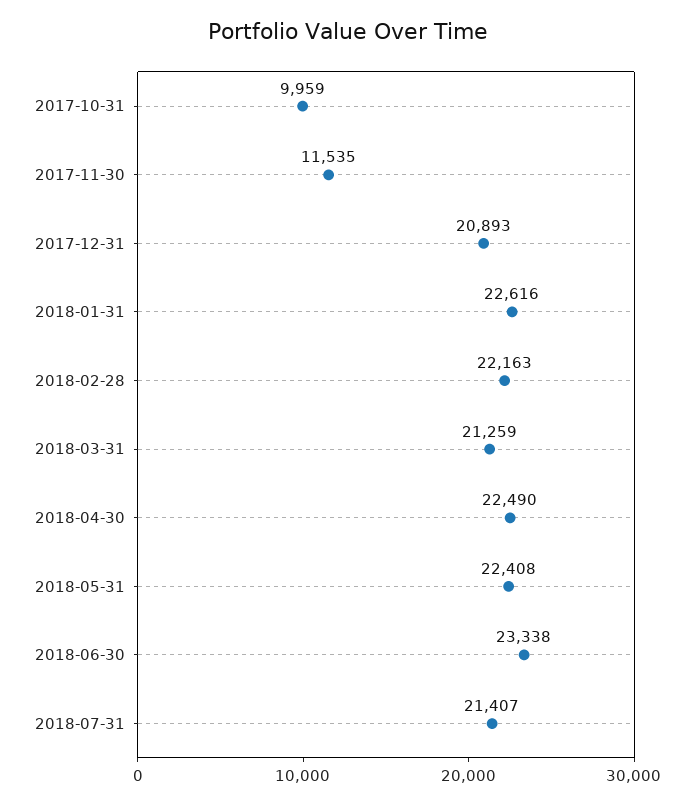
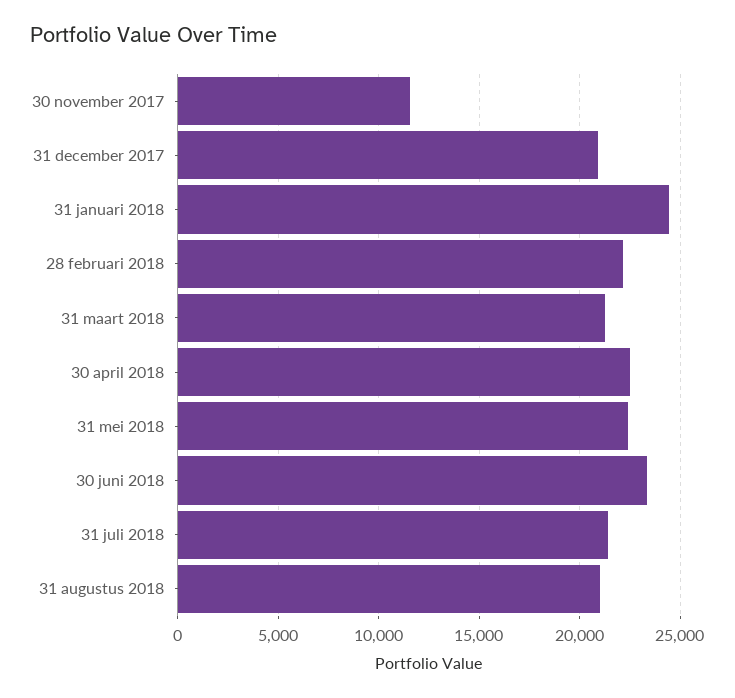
2017-10-31: 9959 -> none
2018-01-31: 22616 -> 24500
31 augustus 2018: none -> 21000

